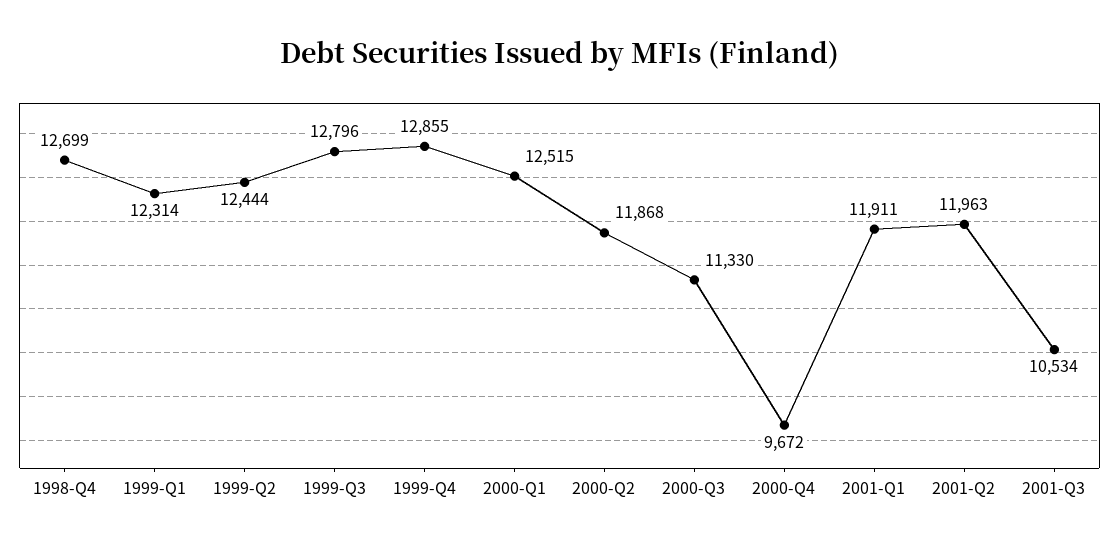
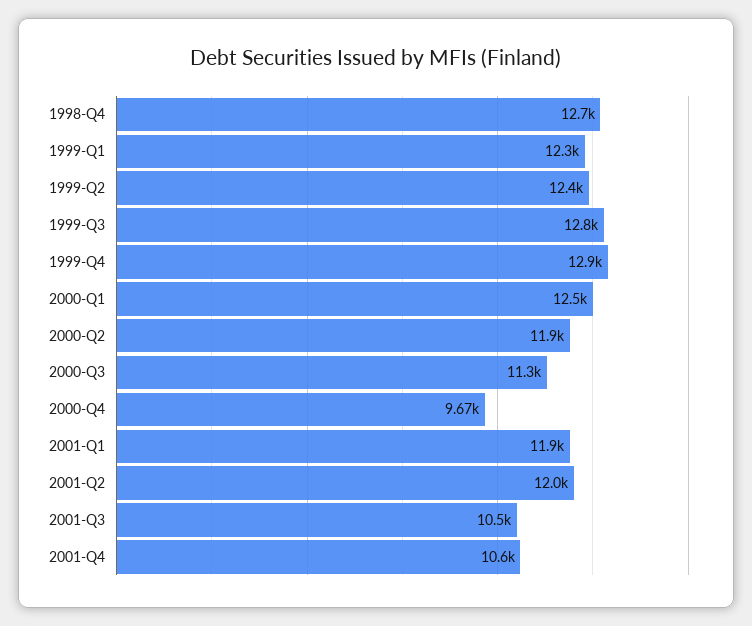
2001-Q4: none -> 10600

